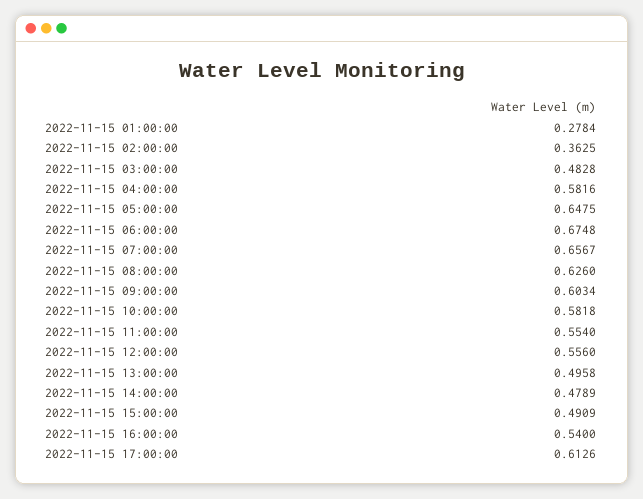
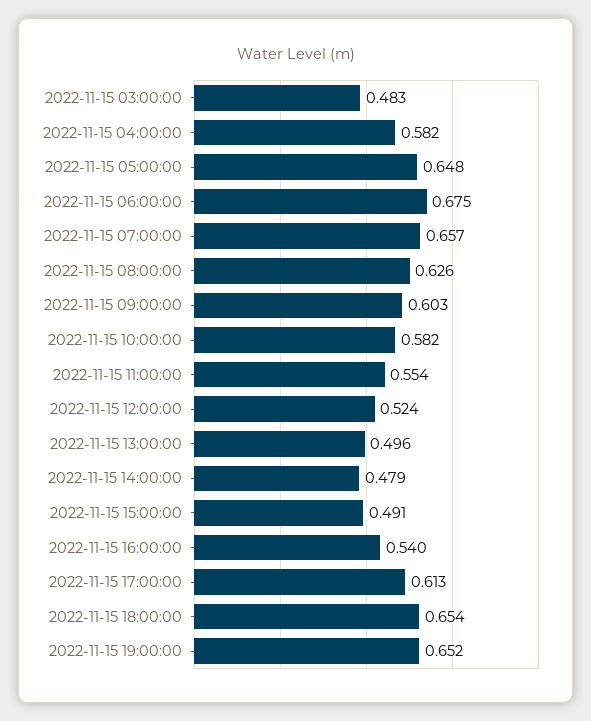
2022-11-15 01:00:00: 0.2784 -> none
2022-11-15 02:00:00: 0.3625 -> none
2022-11-15 12:00:00: 0.556 -> 0.524
2022-11-15 18:00:00: none -> 0.654
2022-11-15 19:00:00: none -> 0.652

